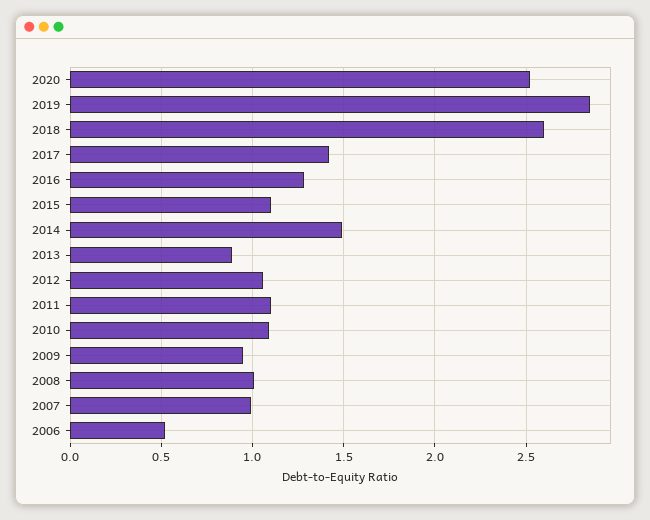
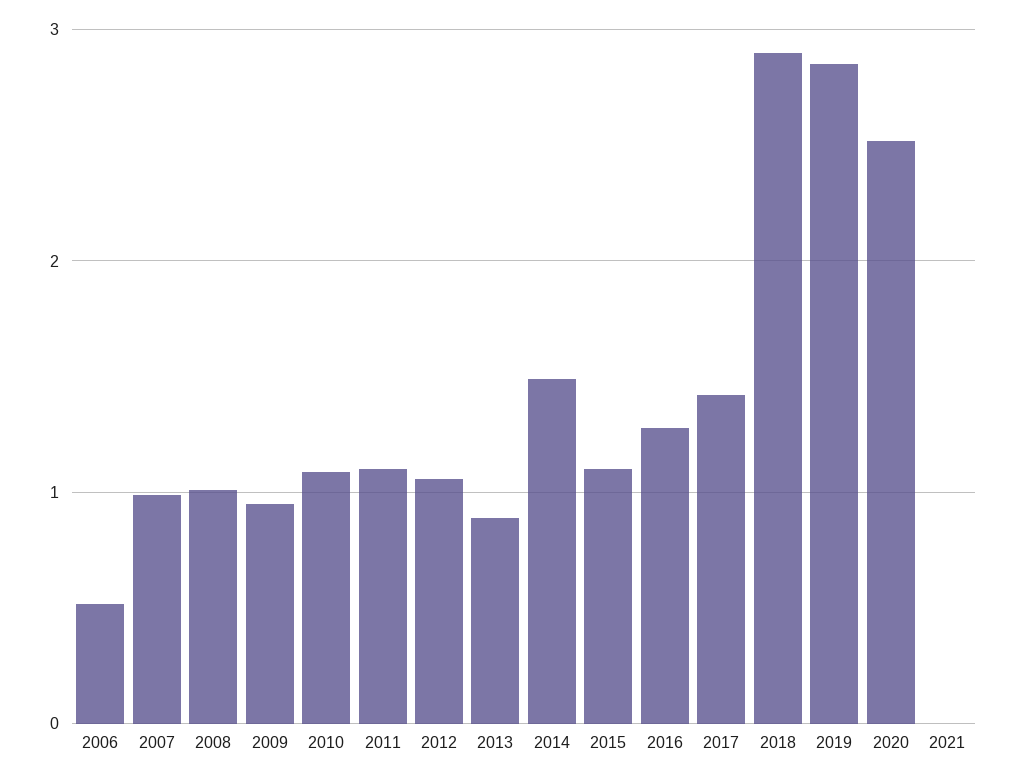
2018: 2.6 -> 2.9
2021: none -> 0

